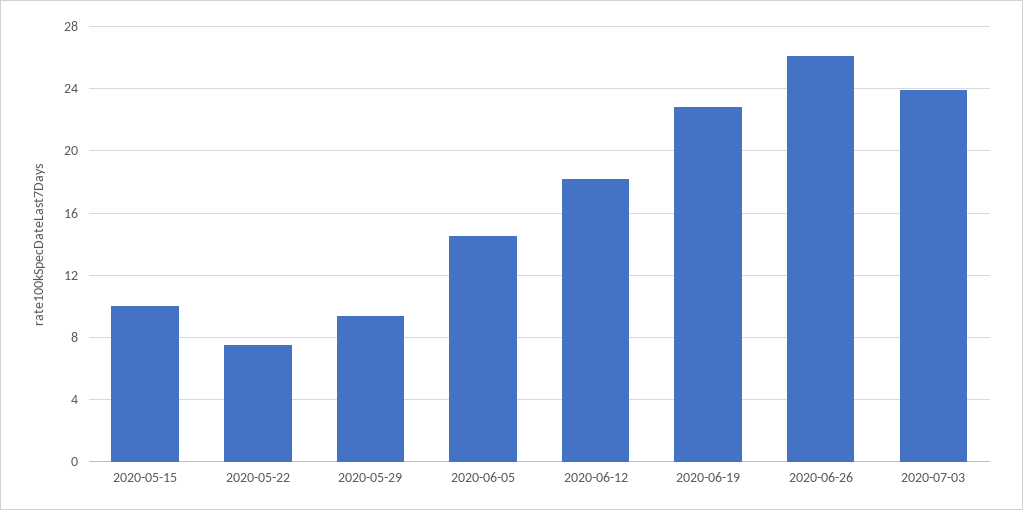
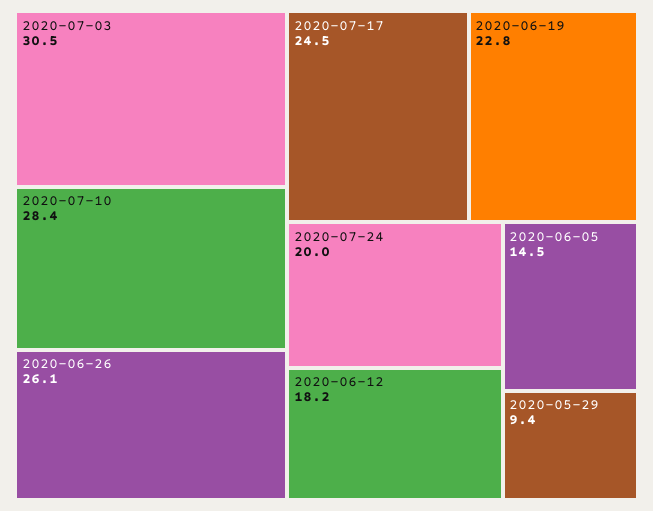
2020-05-15: 10 -> none
2020-05-22: 7.5 -> none
2020-07-03: 24 -> 30.5
2020-07-10: none -> 28.4
2020-07-17: none -> 24.5
2020-07-24: none -> 20

